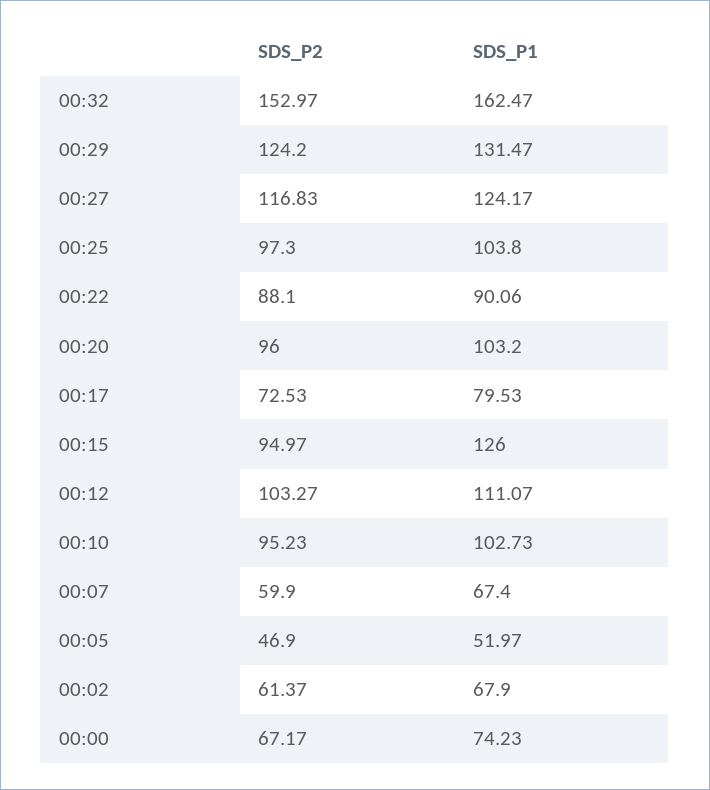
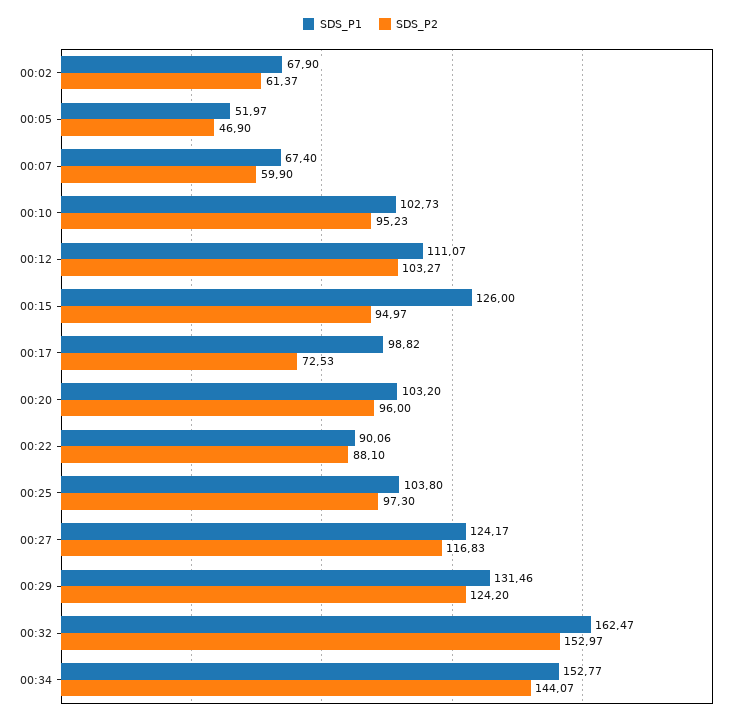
SDS_P1, 00:29: 131.47 -> 131.46
SDS_P1, 00:17: 79.53 -> 98.82
SDS_P2, 00:00: 67.17 -> none
SDS_P1, 00:00: 74.23 -> none
SDS_P1, 00:34: none -> 152.77
SDS_P2, 00:34: none -> 144.07

